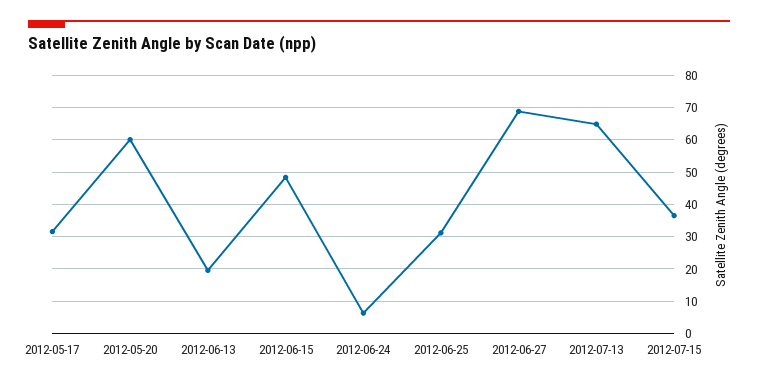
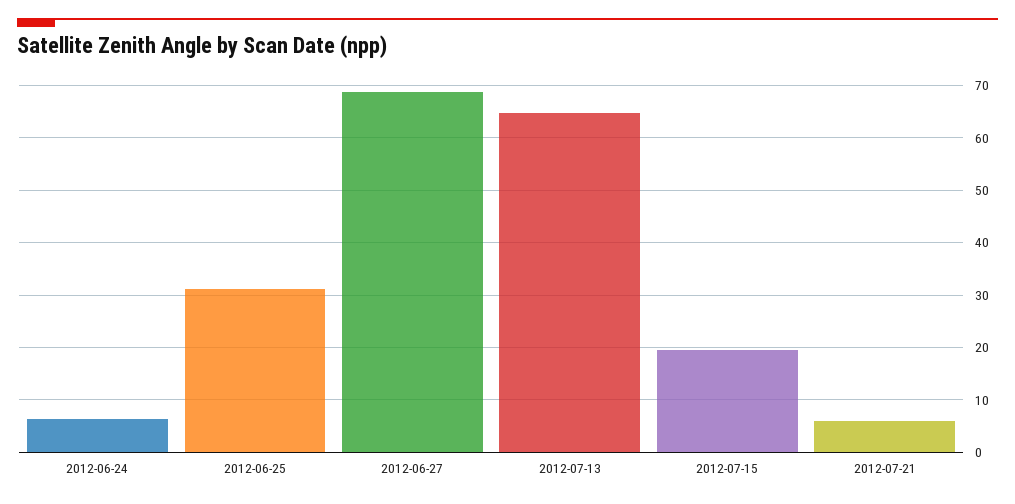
2012-05-17: 32 -> none
2012-05-20: 60 -> none
2012-06-13: 20 -> none
2012-06-15: 48 -> none
2012-07-15: 36 -> 20
2012-07-21: none -> 6

